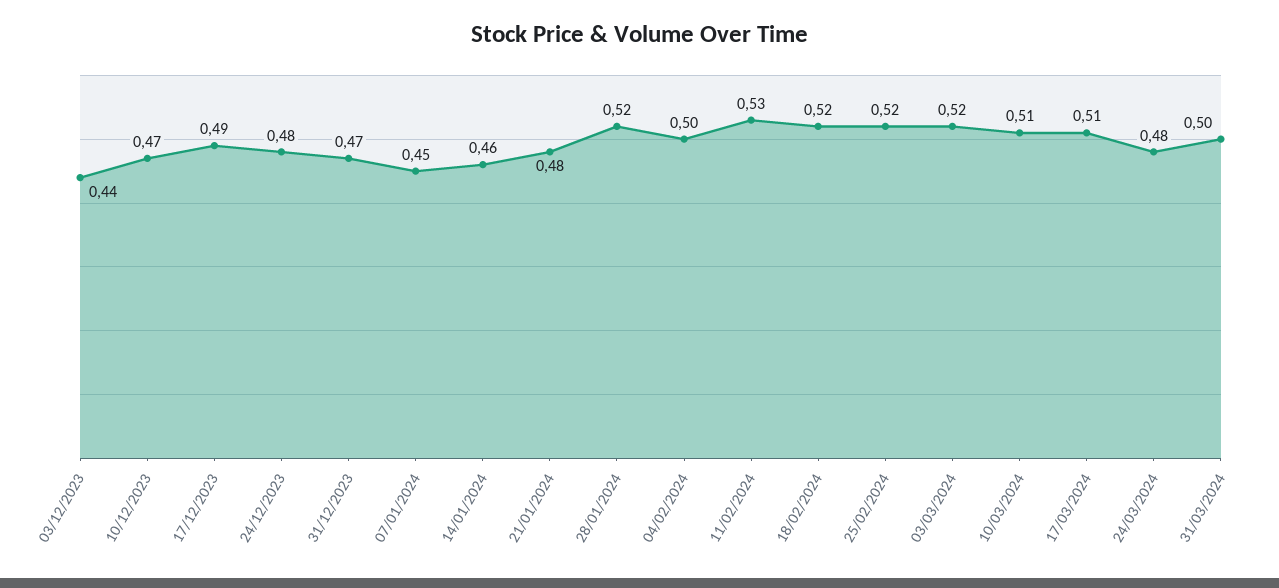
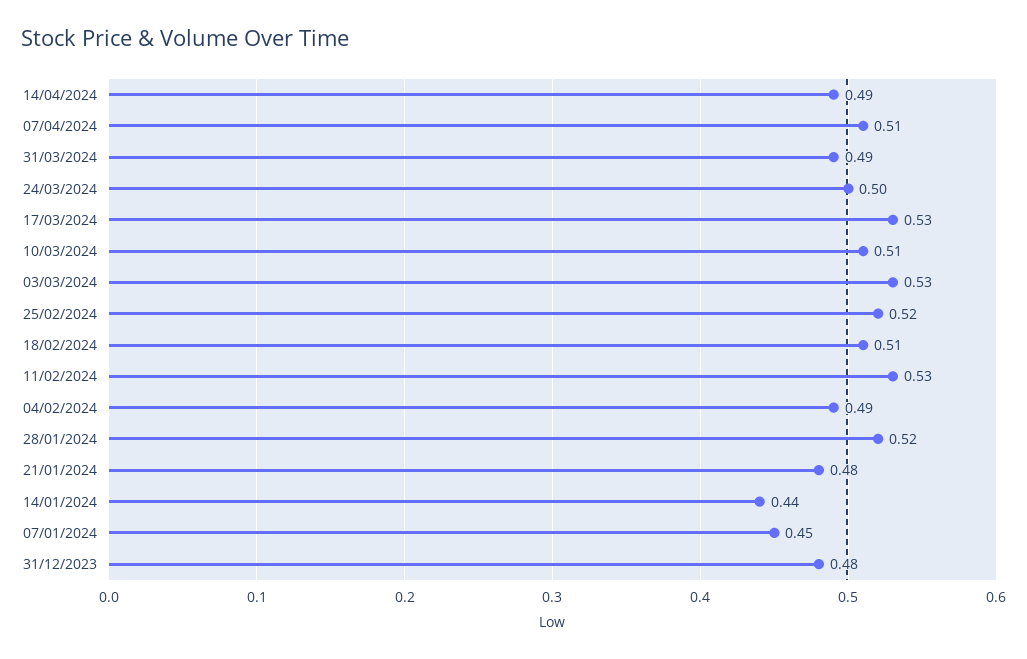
03/12/2023: 0.44 -> none
10/12/2023: 0.47 -> none
17/12/2023: 0.49 -> none
24/12/2023: 0.48 -> none
31/12/2023: 0.47 -> 0.48
14/01/2024: 0.46 -> 0.44
04/02/2024: 0.5 -> 0.49
18/02/2024: 0.52 -> 0.51
03/03/2024: 0.52 -> 0.53
17/03/2024: 0.51 -> 0.53
24/03/2024: 0.48 -> 0.5
31/03/2024: 0.5 -> 0.49
14/04/2024: none -> 0.49
07/04/2024: none -> 0.51

